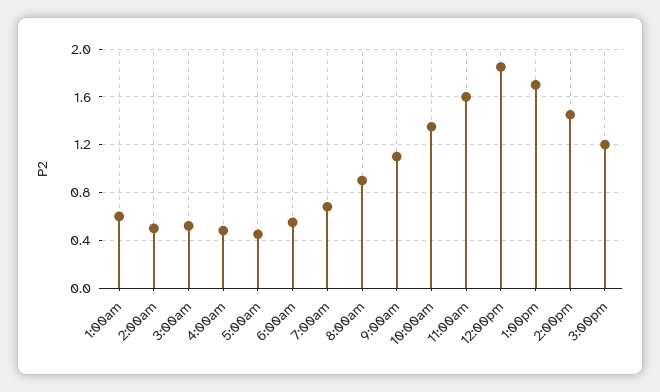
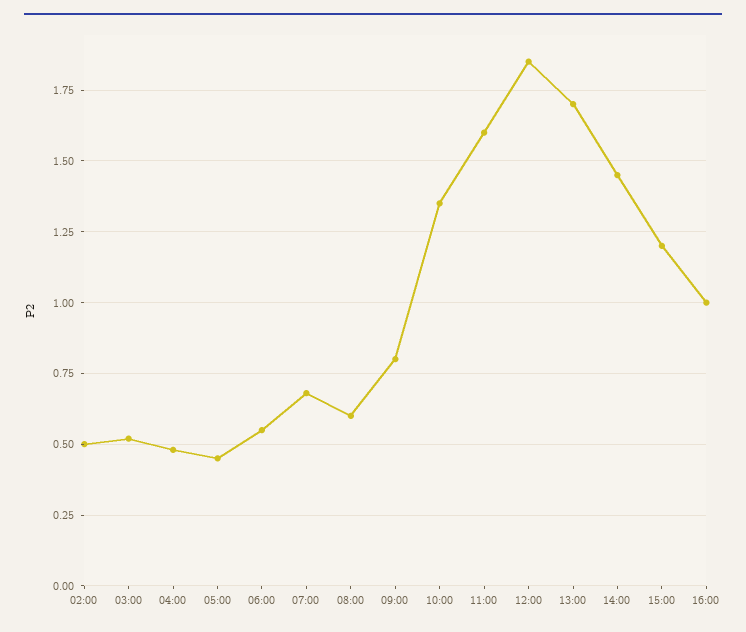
1:00am: 0.6 -> none
8:00am: 0.9 -> 0.6
9:00am: 1.1 -> 0.8
16:00: none -> 1

